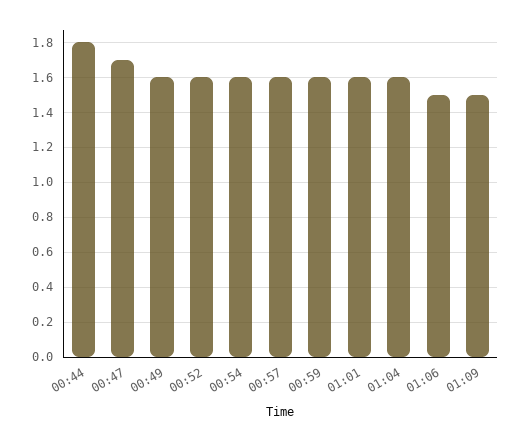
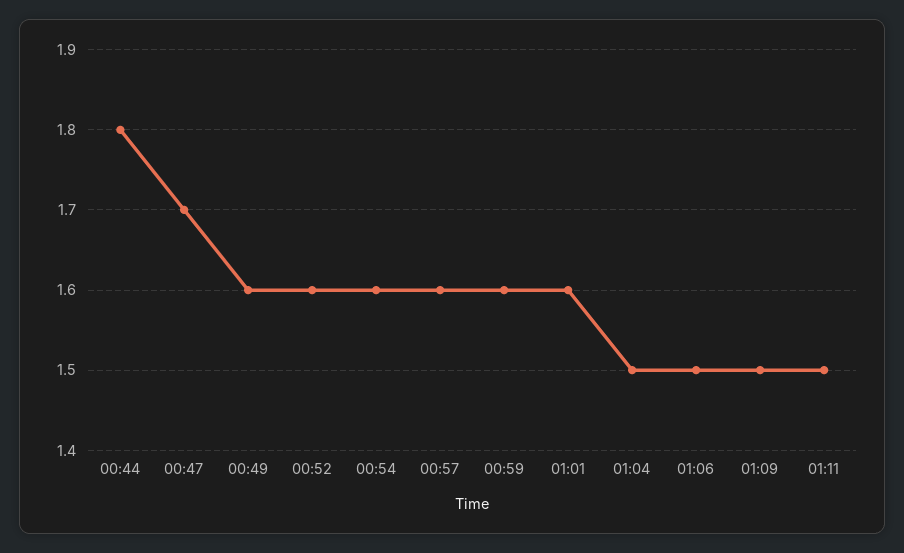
01:04: 1.6 -> 1.5
01:11: none -> 1.5

